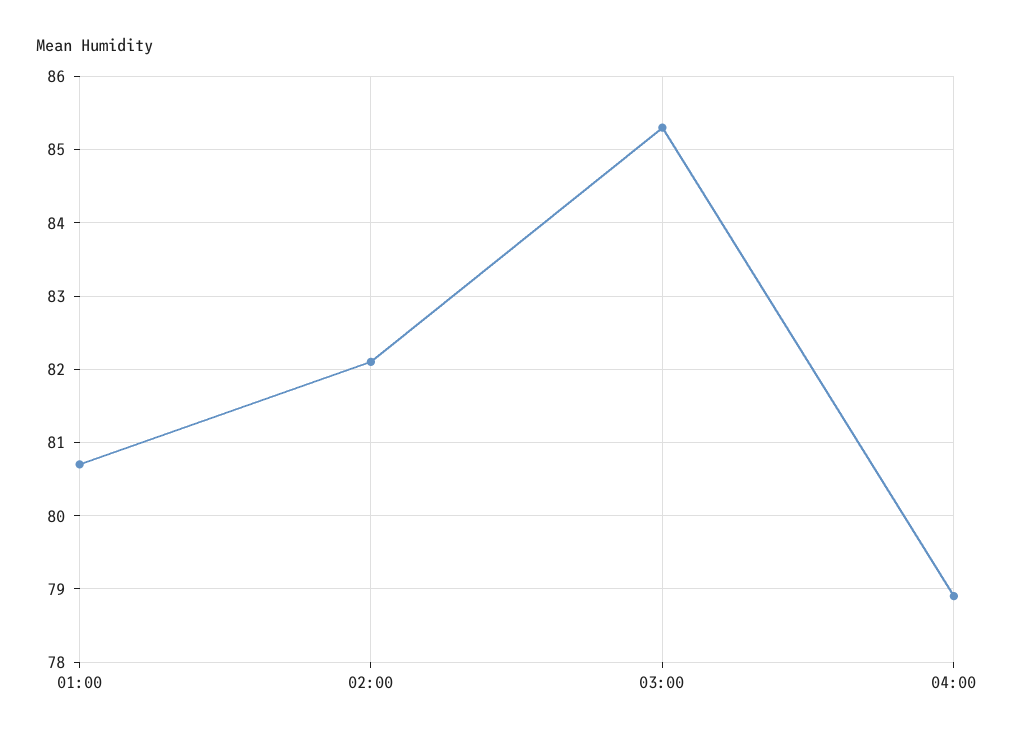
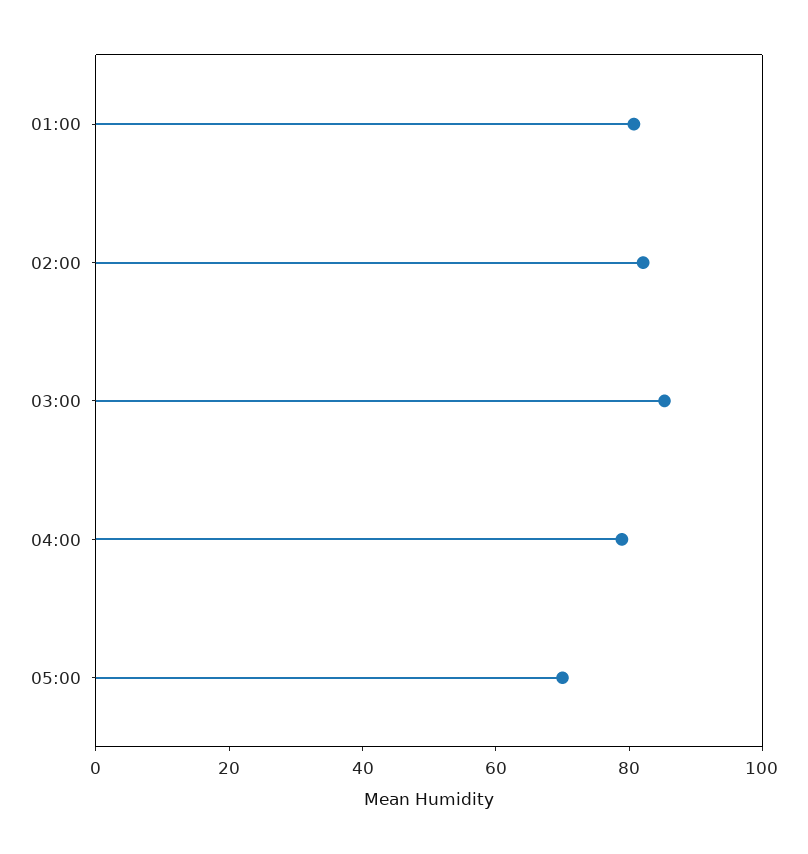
05:00: none -> 70

